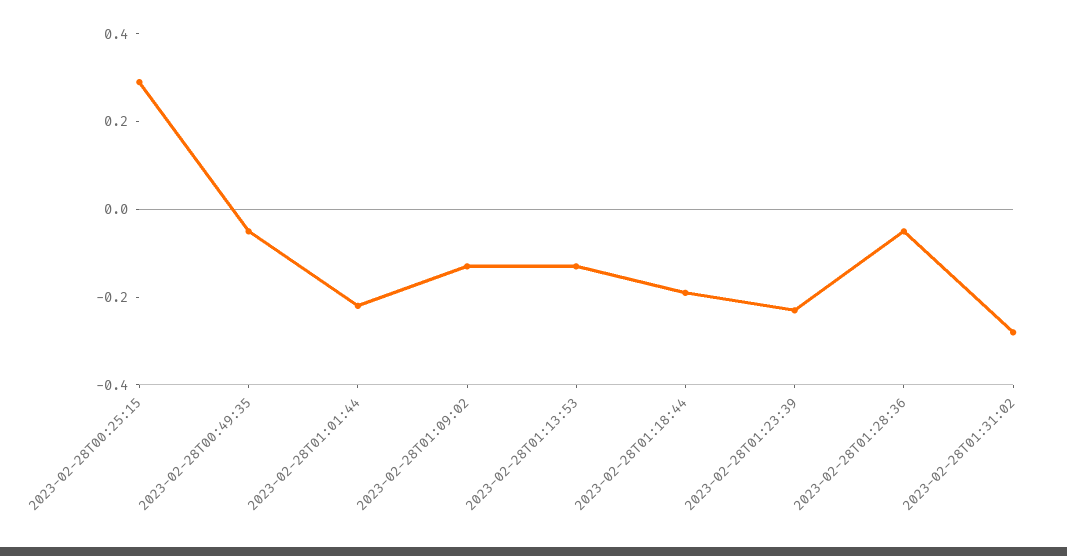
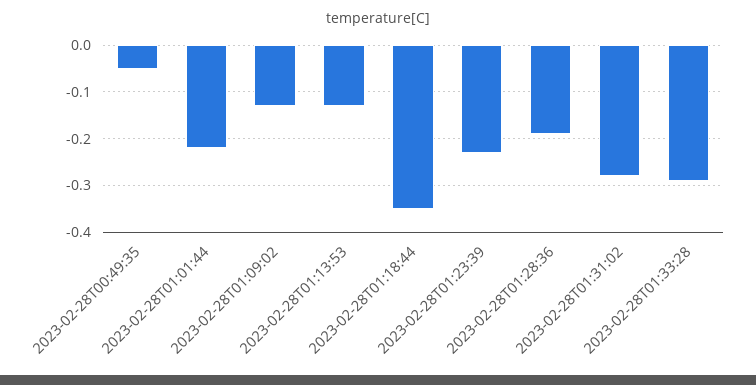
2023-02-28T00:25:15: 0.3 -> none
2023-02-28T01:18:44: -0.2 -> -0.35
2023-02-28T01:28:36: -0.05 -> -0.2
2023-02-28T01:33:28: none -> -0.3

